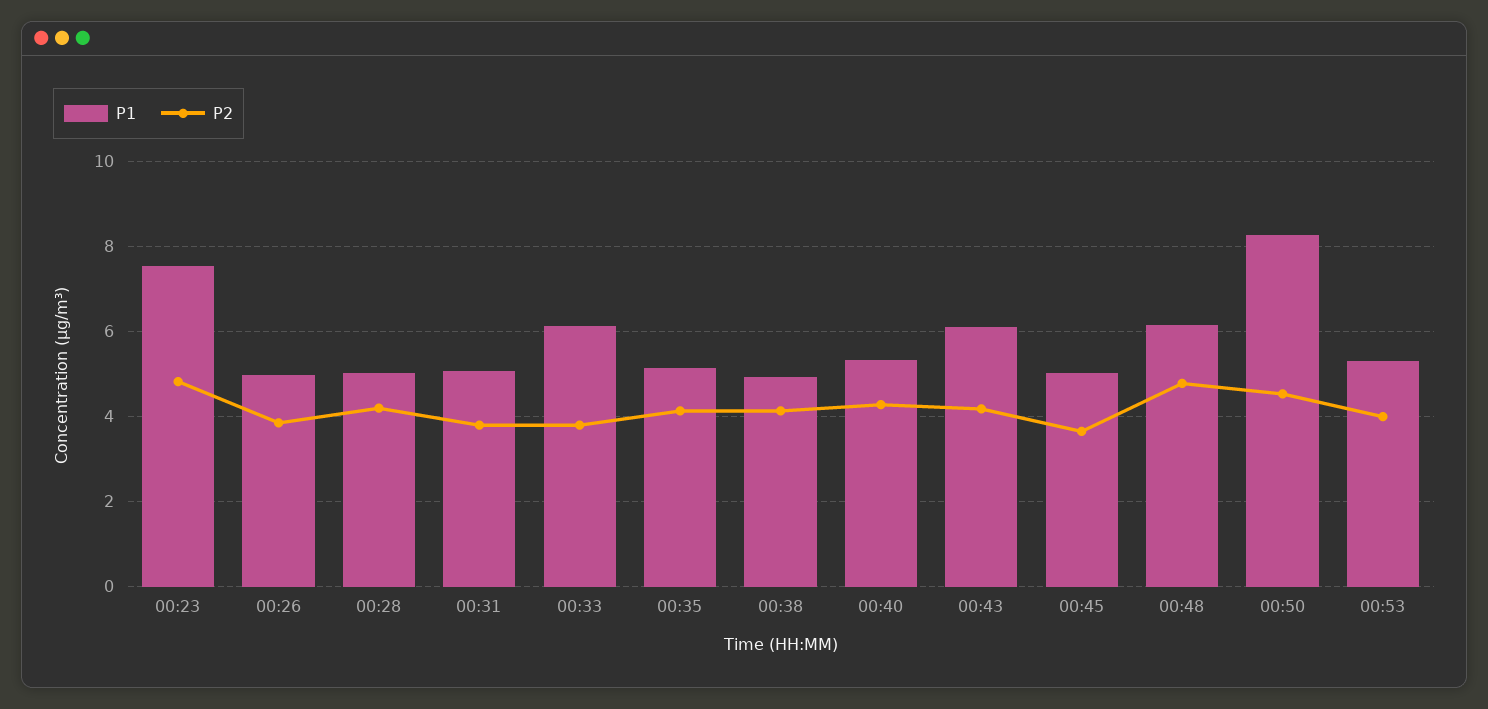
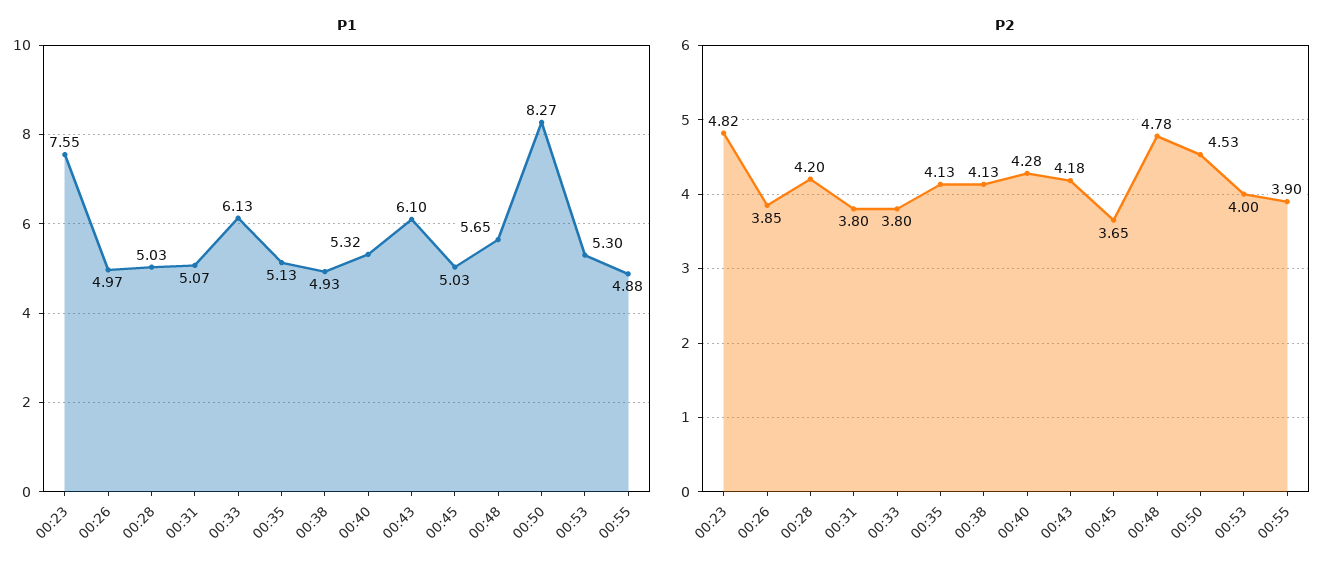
P1, 00:48: 6.2 -> 5.65
P1, 00:55: none -> 4.88
P2, 00:55: none -> 3.9

